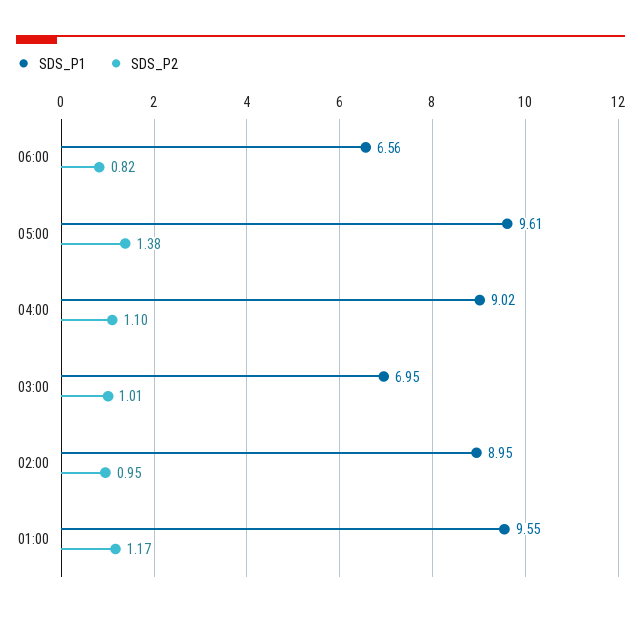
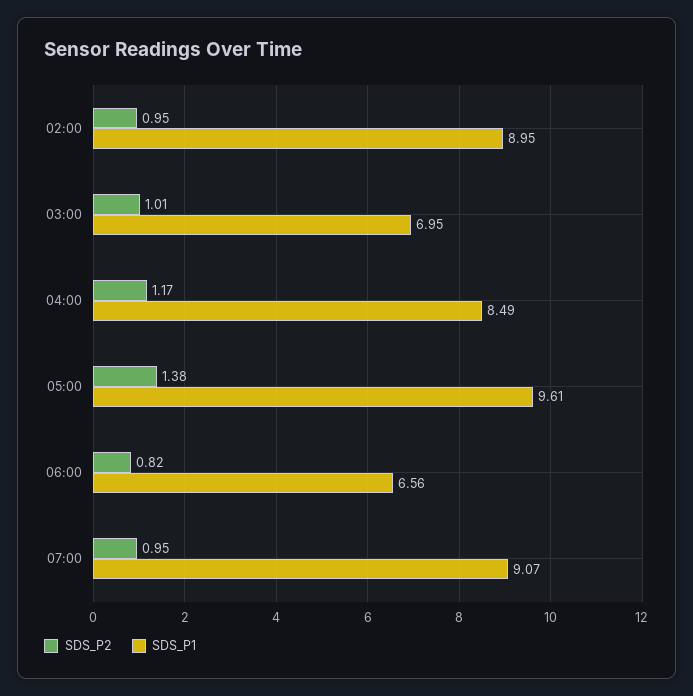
SDS_P1, 04:00: 9.02 -> 8.49
SDS_P2, 04:00: 1.1 -> 1.17
SDS_P1, 01:00: 9.55 -> none
SDS_P2, 01:00: 1.17 -> none
SDS_P2, 07:00: none -> 0.95
SDS_P1, 07:00: none -> 9.07

